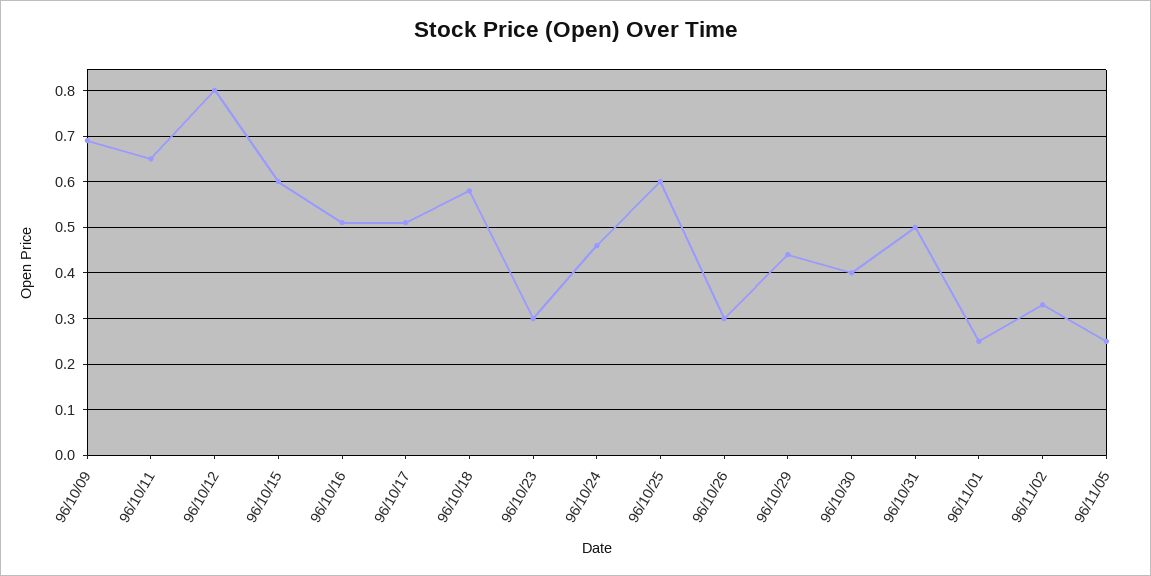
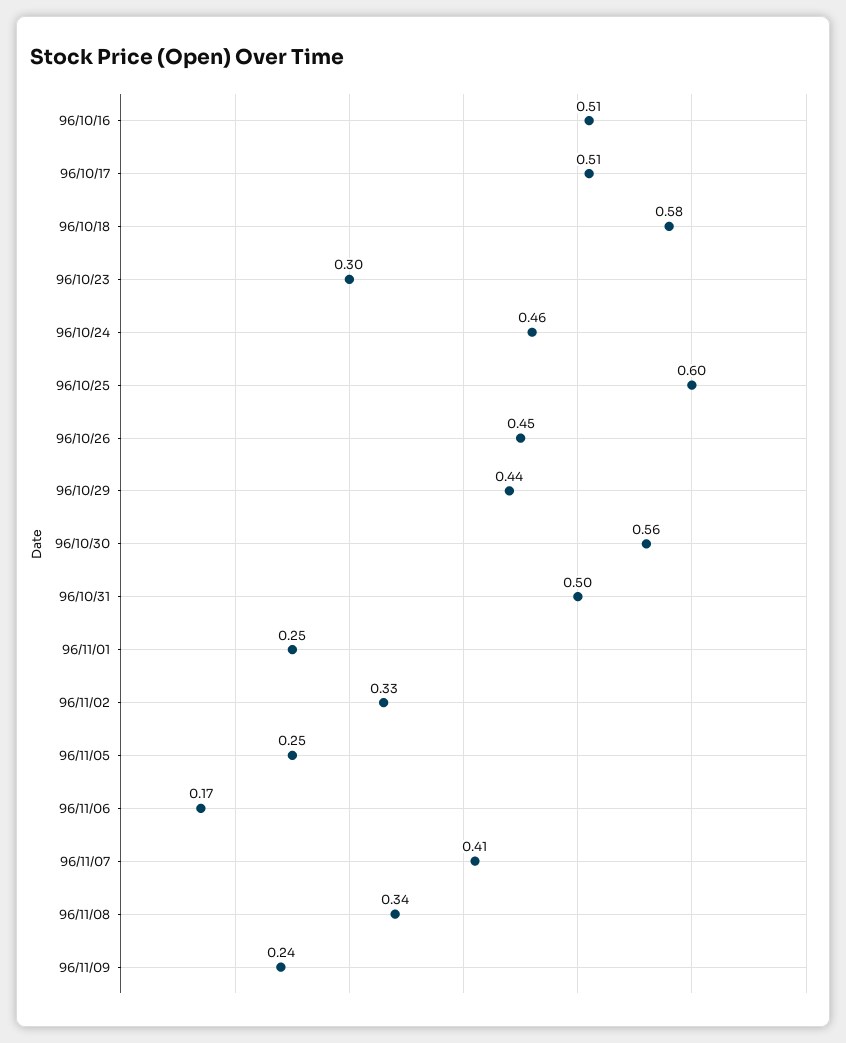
96/10/09: 0.7 -> none
96/10/11: 0.65 -> none
96/10/12: 0.8 -> none
96/10/15: 0.6 -> none
96/10/26: 0.3 -> 0.45
96/10/30: 0.4 -> 0.56
96/11/06: none -> 0.17
96/11/07: none -> 0.41
96/11/08: none -> 0.34
96/11/09: none -> 0.24

